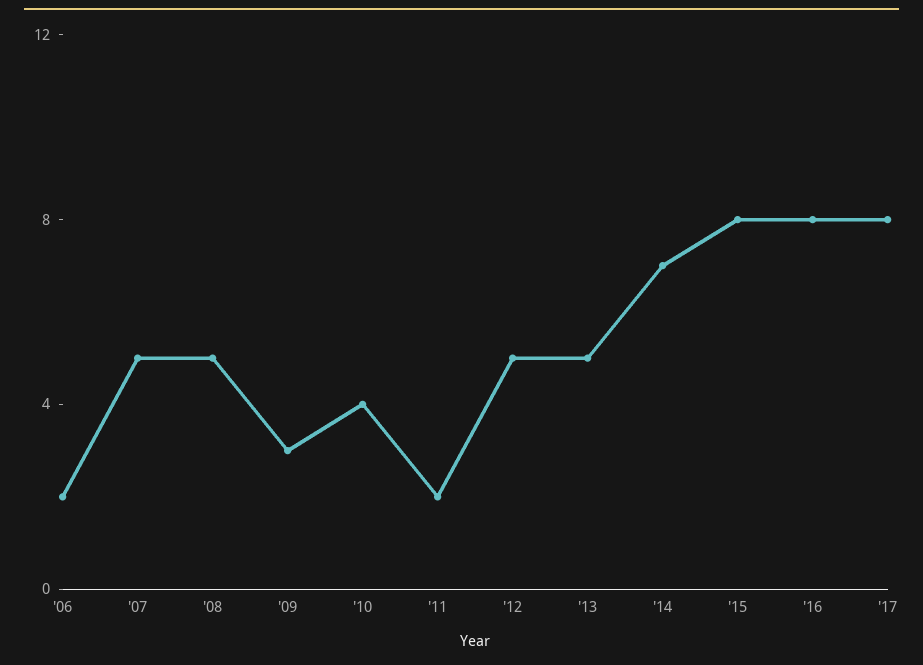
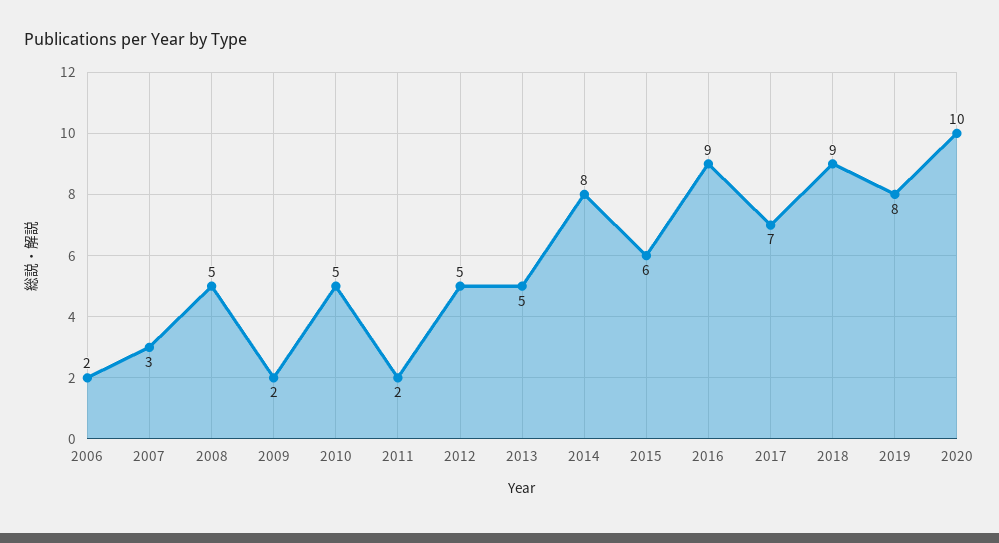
'07: 5 -> 3
'09: 3 -> 2
'10: 4 -> 5
'14: 7 -> 8
'15: 8 -> 6
'16: 8 -> 9
'17: 8 -> 7
2018: none -> 9
2019: none -> 8
2020: none -> 10

